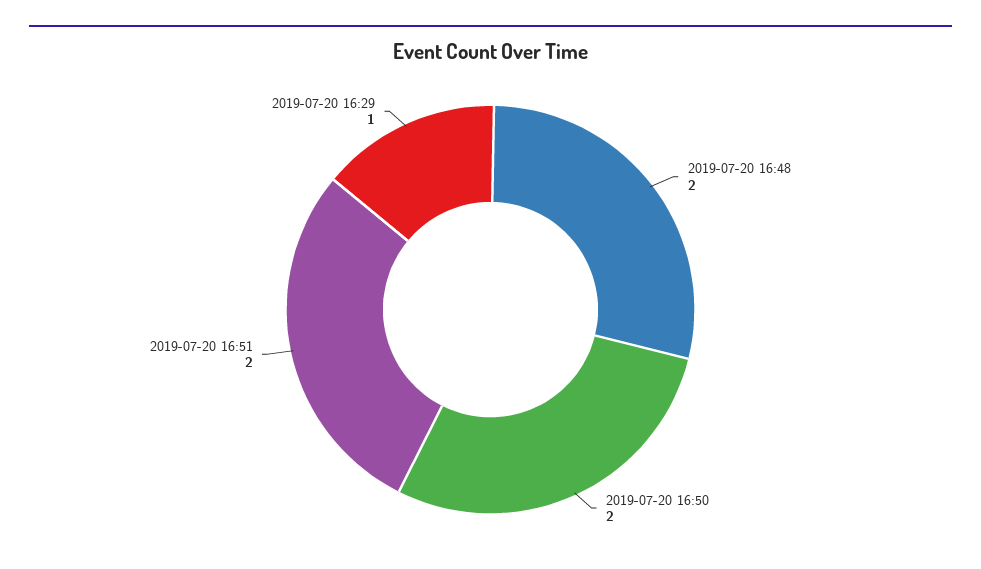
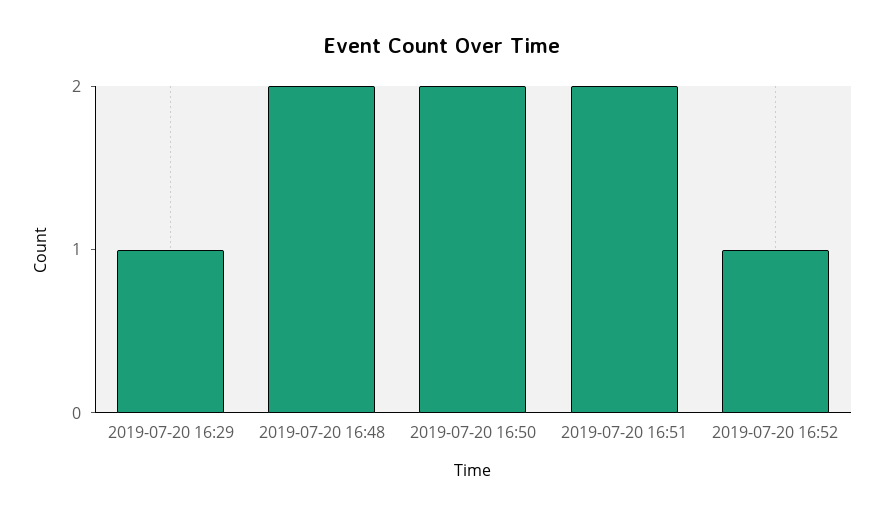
2019-07-20 16:52: none -> 1

